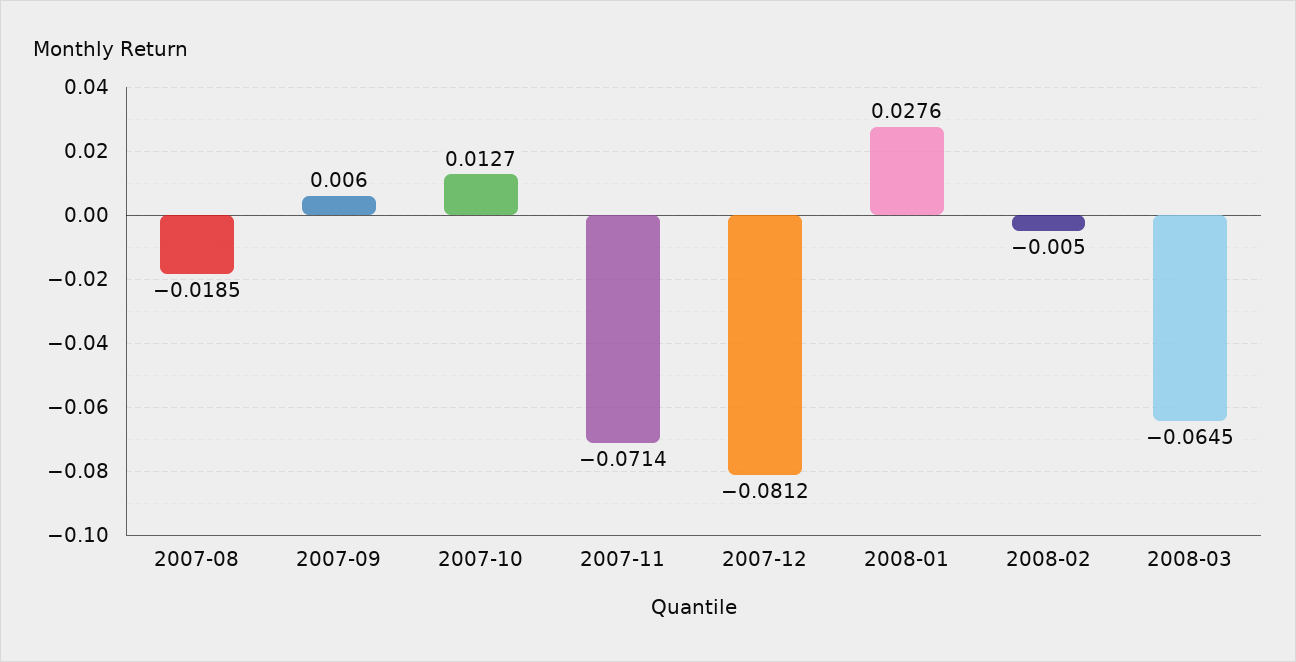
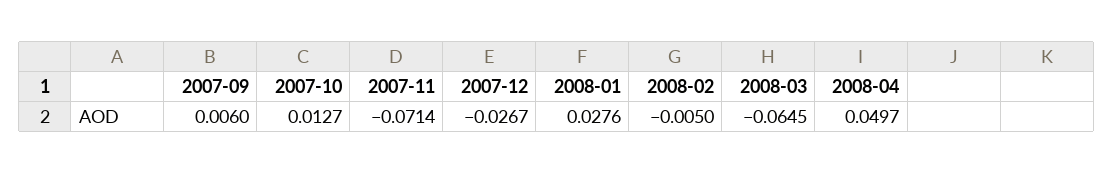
2007-08: -0.0185 -> none
2007-12: -0.0812 -> -0.0267
2008-04: none -> 0.0497

